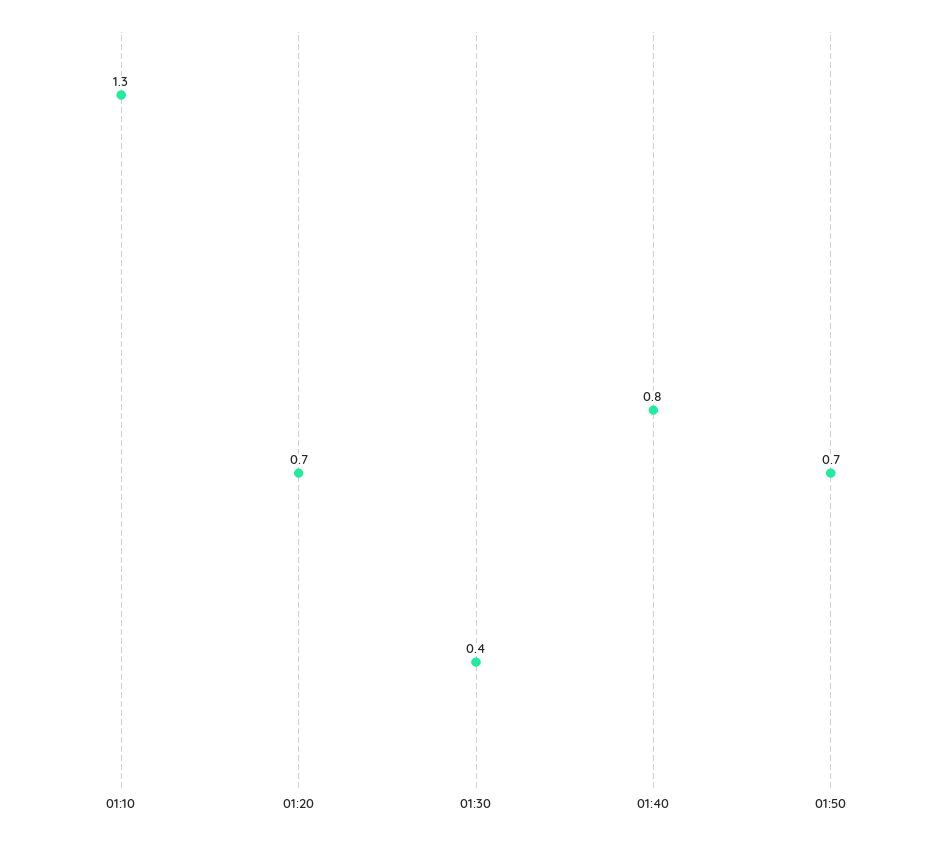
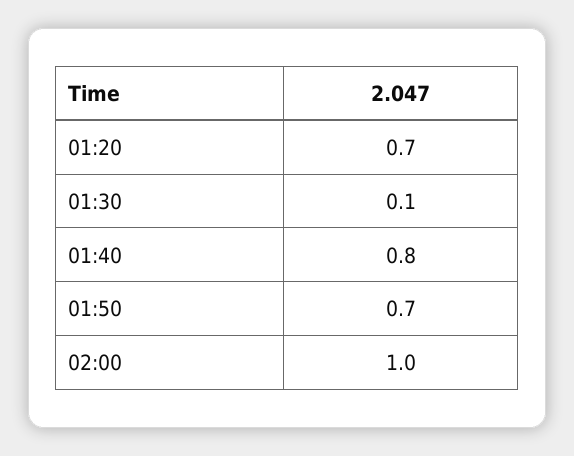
01:10: 1.3 -> none
01:30: 0.4 -> 0.1
02:00: none -> 1

